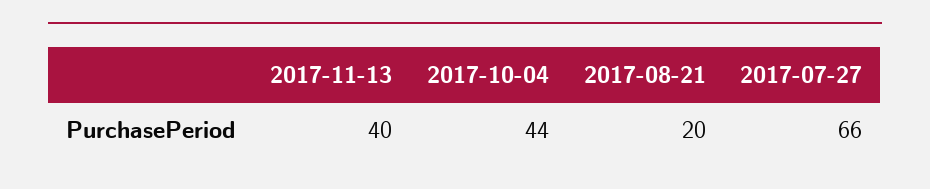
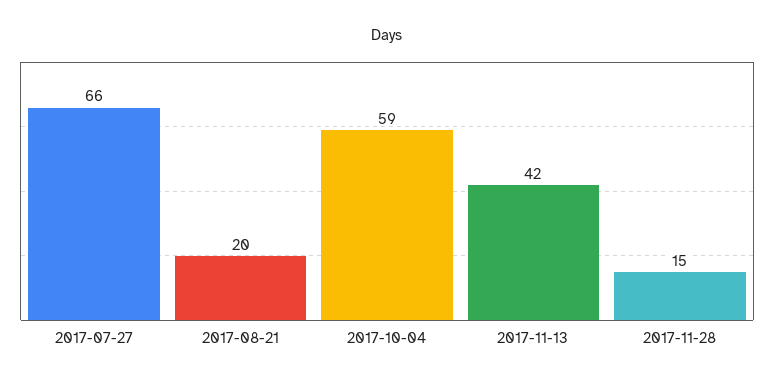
2017-11-13: 40 -> 42
2017-10-04: 44 -> 59
2017-11-28: none -> 15

